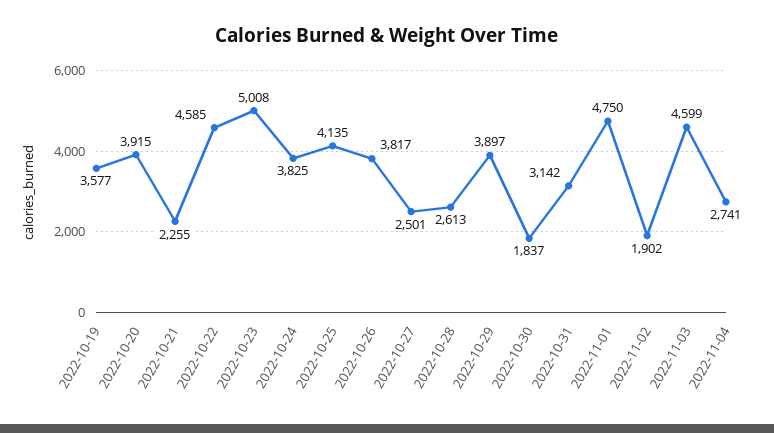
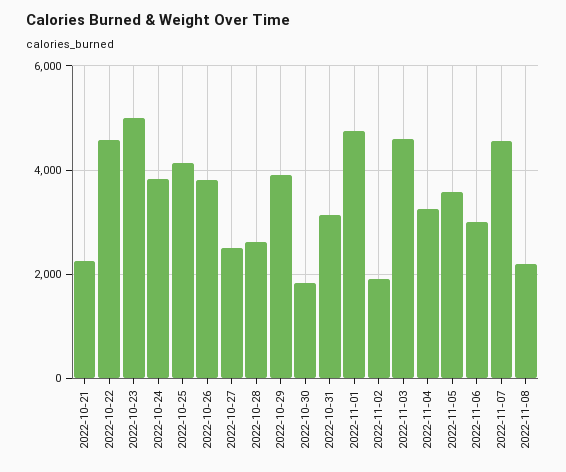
2022-10-19: 3577 -> none
2022-10-20: 3915 -> none
2022-11-04: 2741 -> 3200
2022-11-05: none -> 3600
2022-11-06: none -> 3000
2022-11-07: none -> 4600
2022-11-08: none -> 2200

